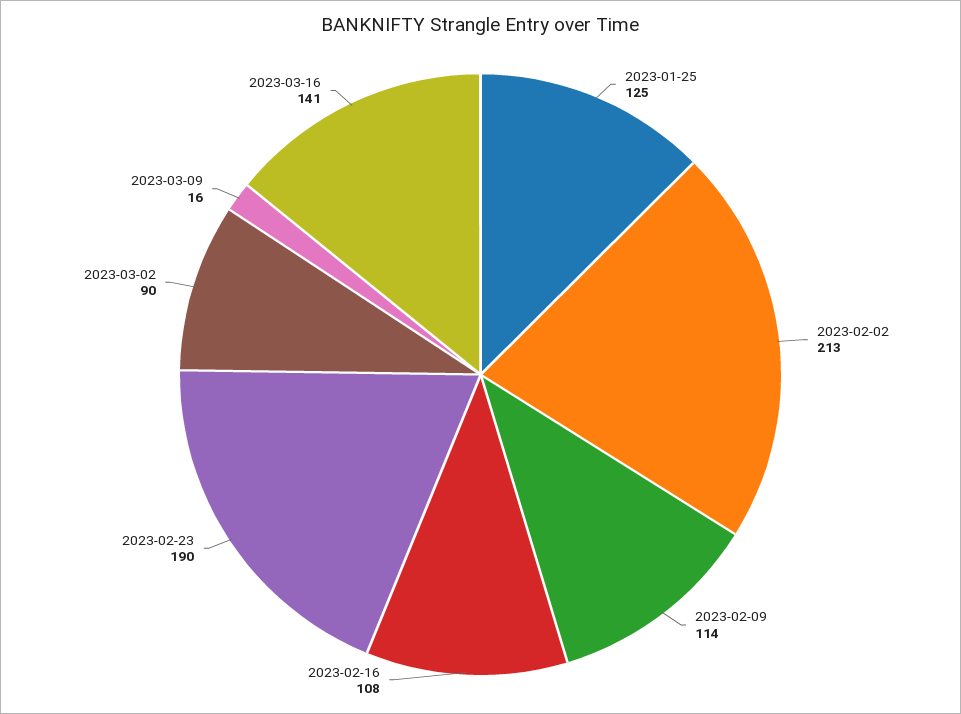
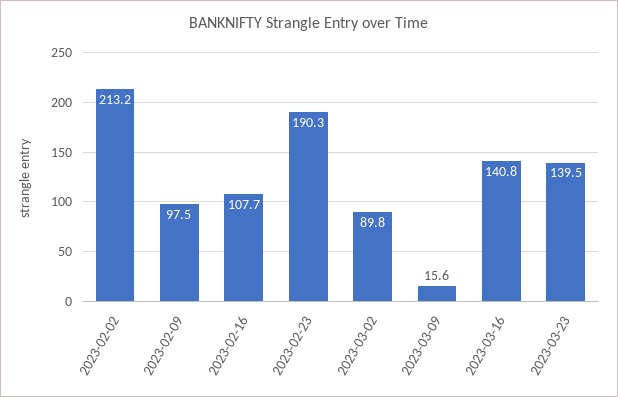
2023-01-25: 125 -> none
2023-02-09: 114 -> 97.5
2023-03-23: none -> 139.5

